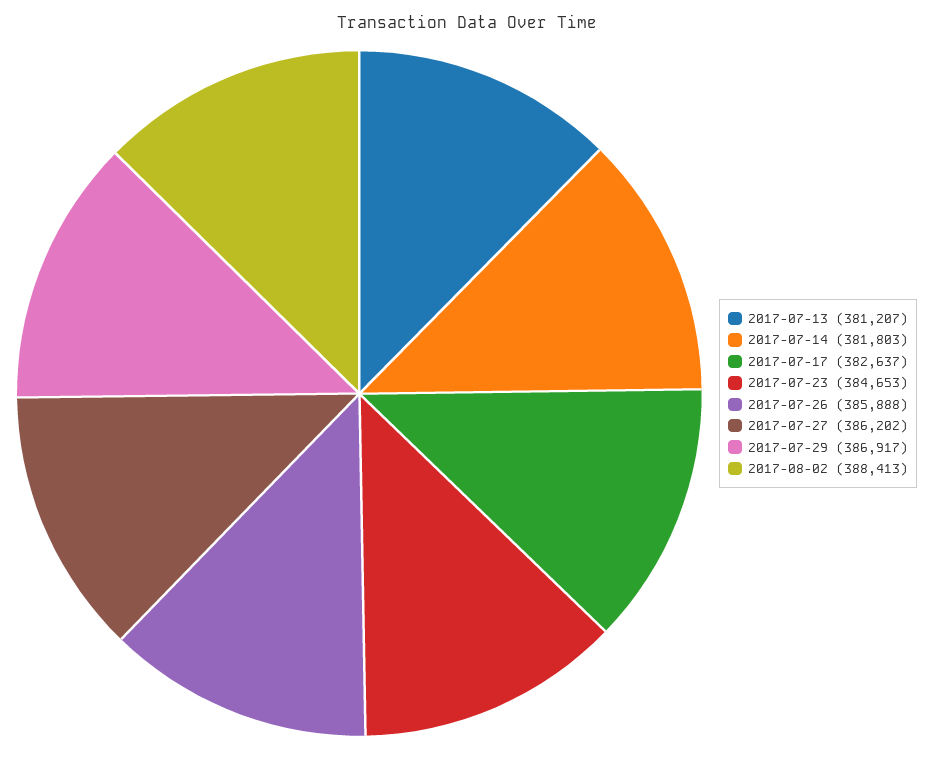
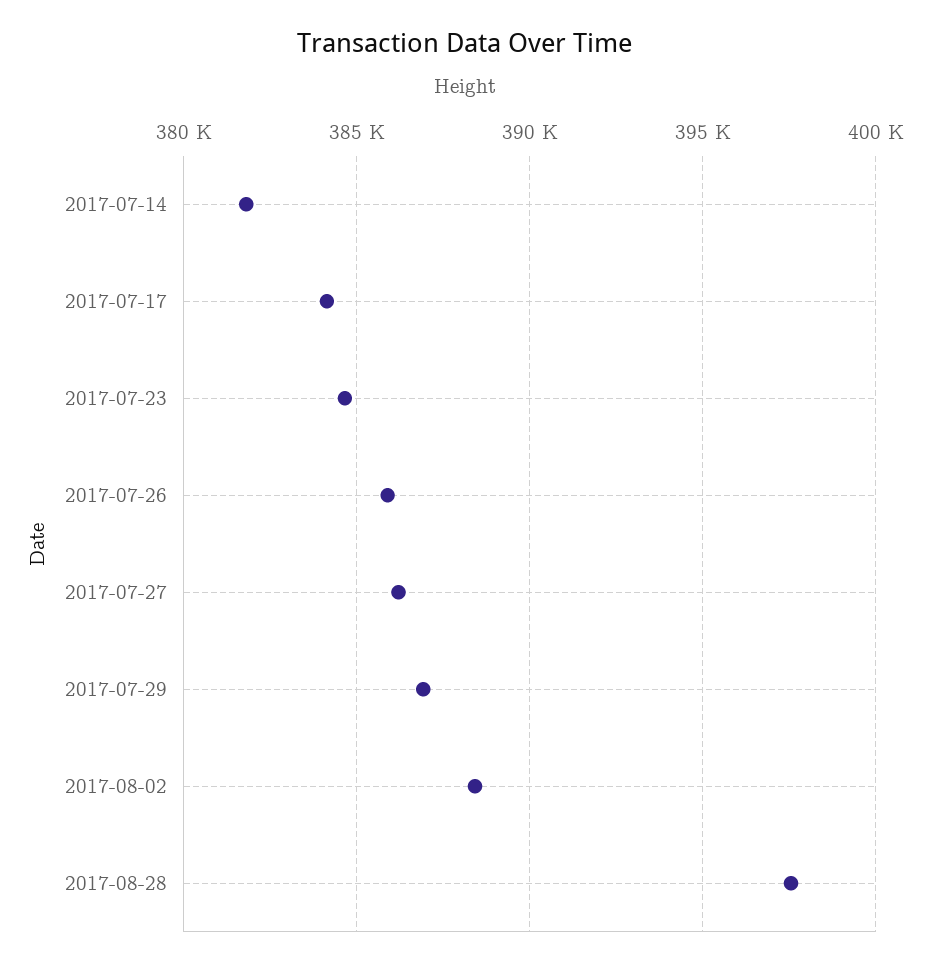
2017-07-13: 381207 -> none
2017-07-17: 382637 -> 384000
2017-08-28: none -> 397500

